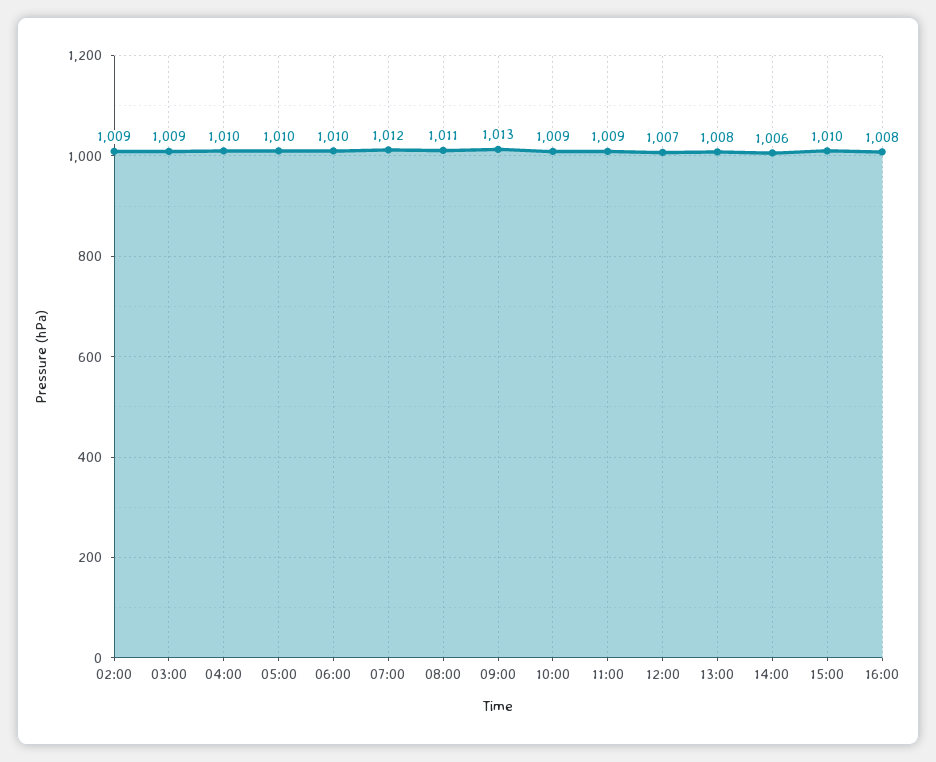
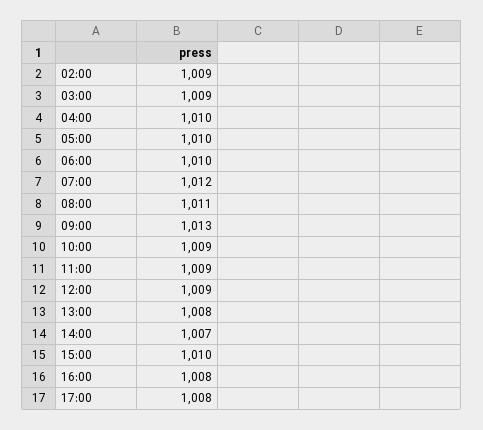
12:00: 1007 -> 1009
14:00: 1006 -> 1007
17:00: none -> 1008

